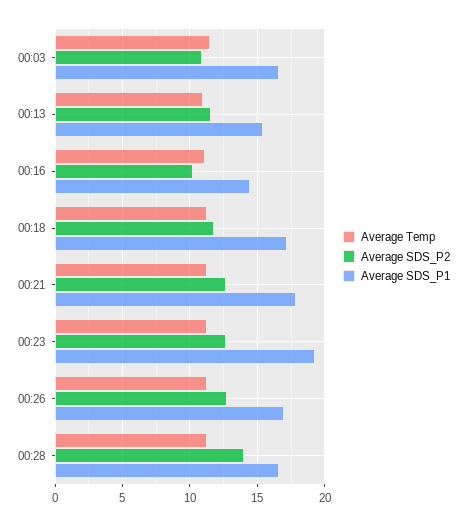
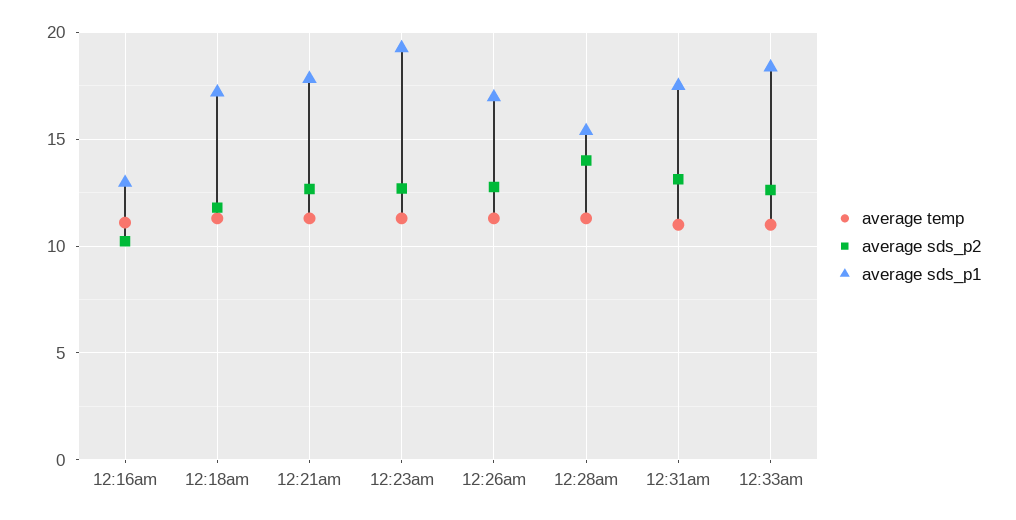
Average Temp, 00:03: 11.5 -> none
Average SDS_P2, 00:03: 11 -> none
Average SDS_P1, 00:03: 16.5 -> none
Average Temp, 00:13: 11 -> none
Average SDS_P2, 00:13: 11.5 -> none
Average SDS_P1, 00:13: 15.5 -> none
Average SDS_P1, 00:16: 14.5 -> 13
Average SDS_P1, 00:28: 16.5 -> 15.5
Average Temp, 12:31am: none -> 11
Average SDS_P2, 12:31am: none -> 13
Average SDS_P1, 12:31am: none -> 17.5
Average Temp, 12:33am: none -> 11
Average SDS_P2, 12:33am: none -> 12.5
Average SDS_P1, 12:33am: none -> 18.5

